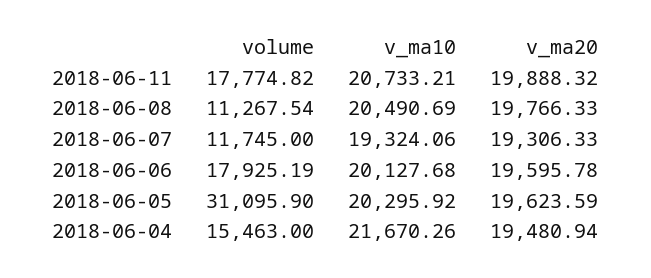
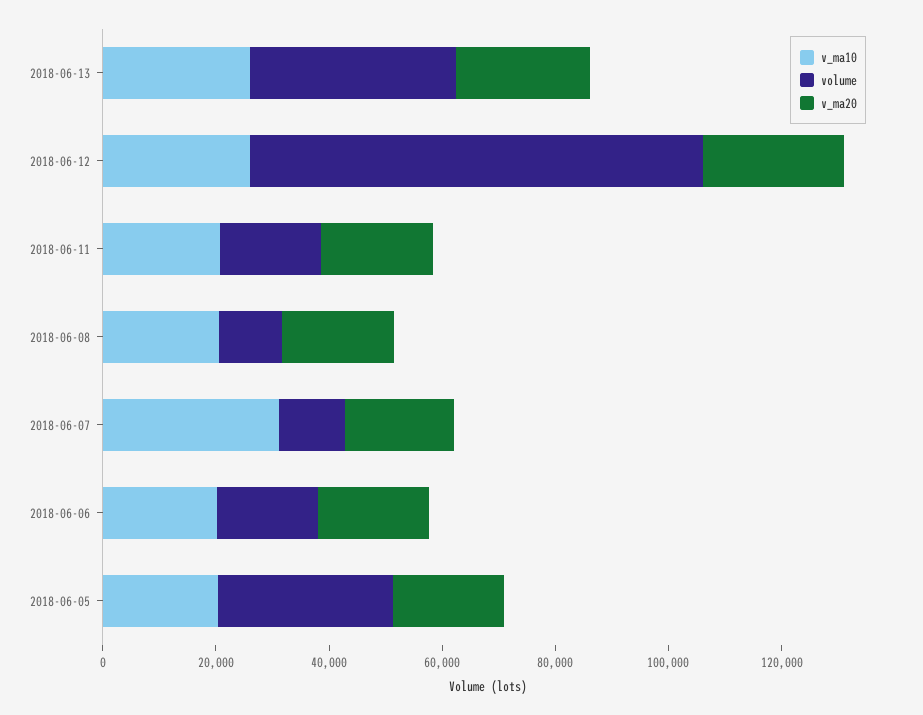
v_ma10, 2018-06-07: 19324.06 -> 30000
volume, 2018-06-04: 15463 -> none
v_ma10, 2018-06-04: 21670.26 -> none
v_ma20, 2018-06-04: 19480.94 -> none
v_ma10, 2018-06-13: none -> 25000
volume, 2018-06-13: none -> 35000
v_ma20, 2018-06-13: none -> 25000
v_ma10, 2018-06-12: none -> 25000
volume, 2018-06-12: none -> 80000
v_ma20, 2018-06-12: none -> 25000

